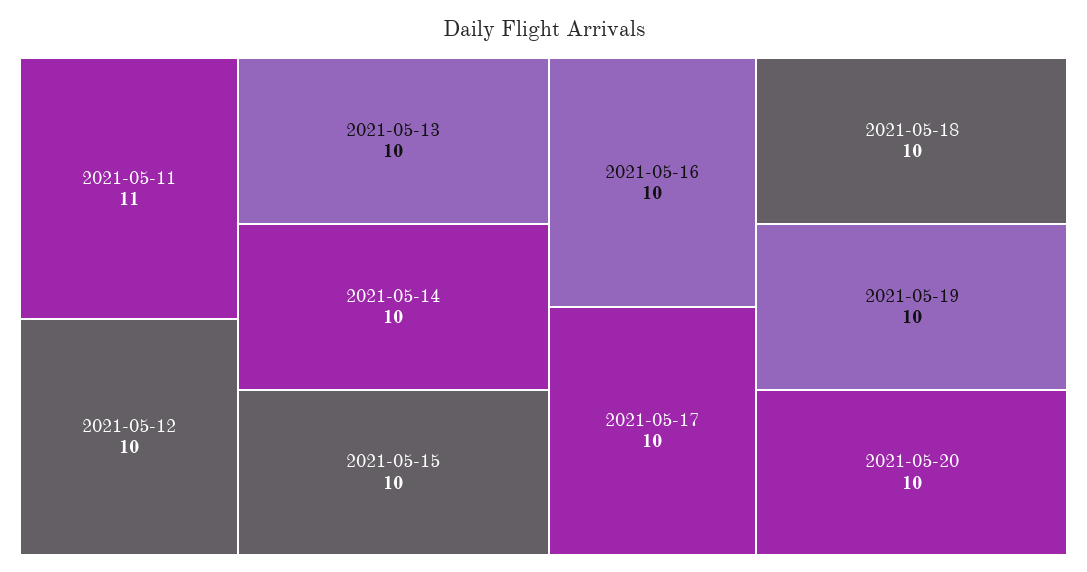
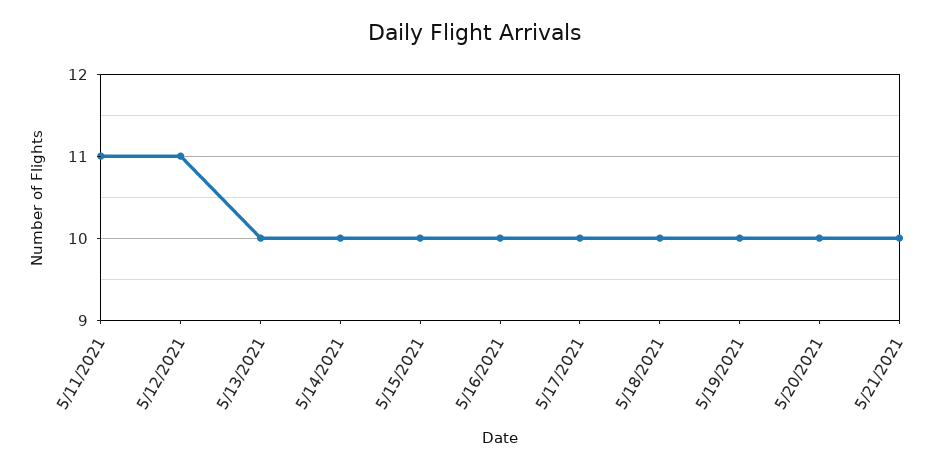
2021-05-12: 10 -> 11
5/21/2021: none -> 10

